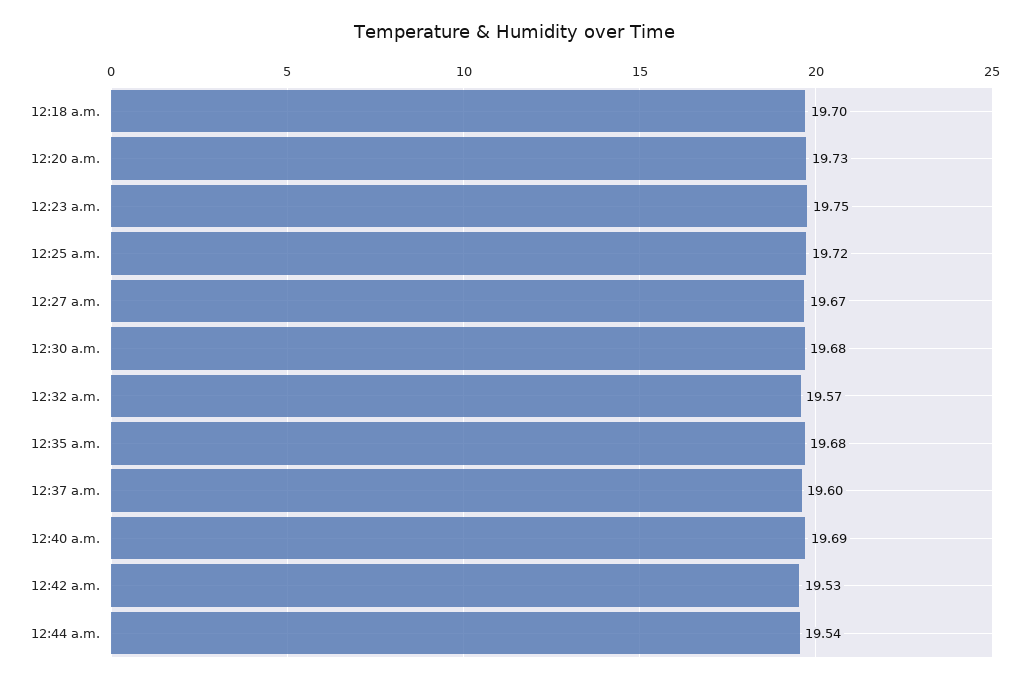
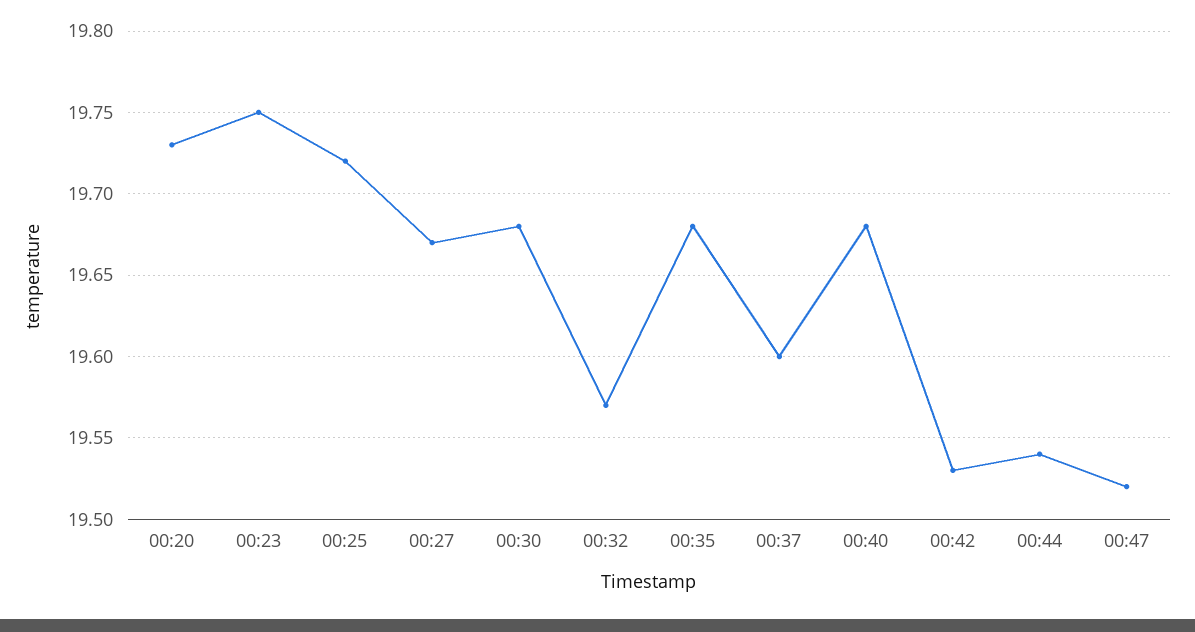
12:18 a.m.: 19.7 -> none
12:40 a.m.: 19.69 -> 19.68
00:47: none -> 19.52

